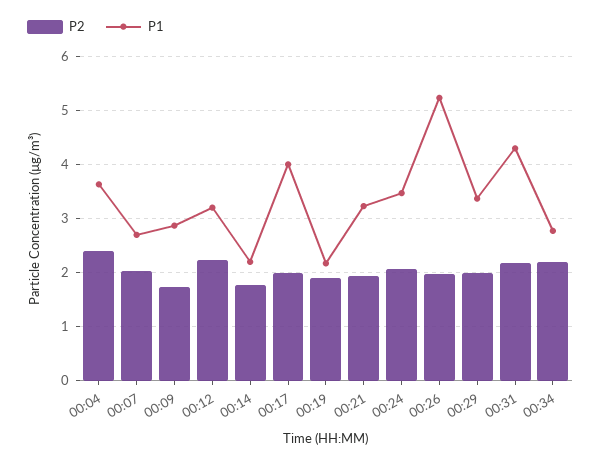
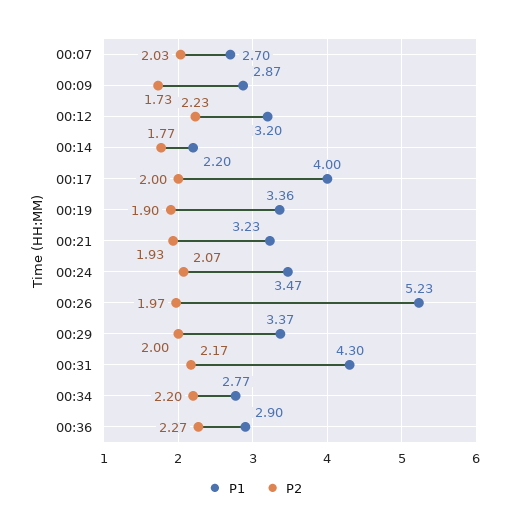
P2, 00:04: 2.4 -> none
P1, 00:04: 3.6 -> none
P1, 00:19: 2.2 -> 3.36
P1, 00:36: none -> 2.9
P2, 00:36: none -> 2.27

